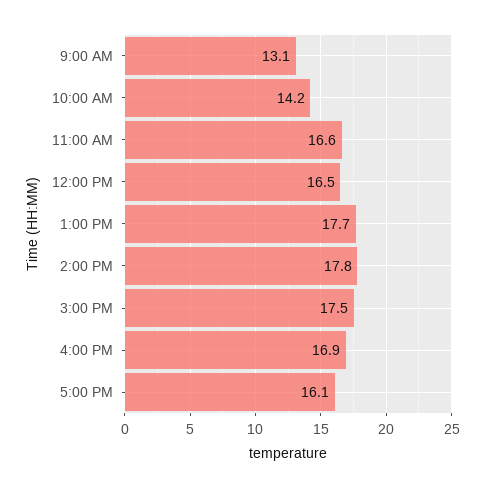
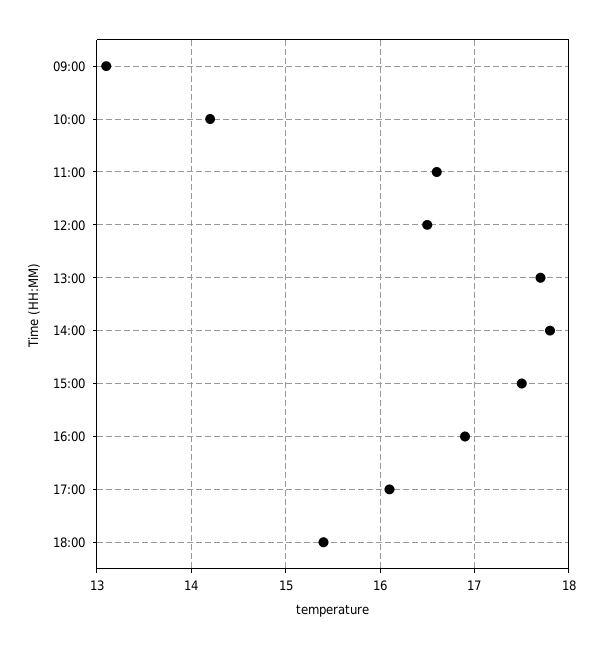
18:00: none -> 15.4

